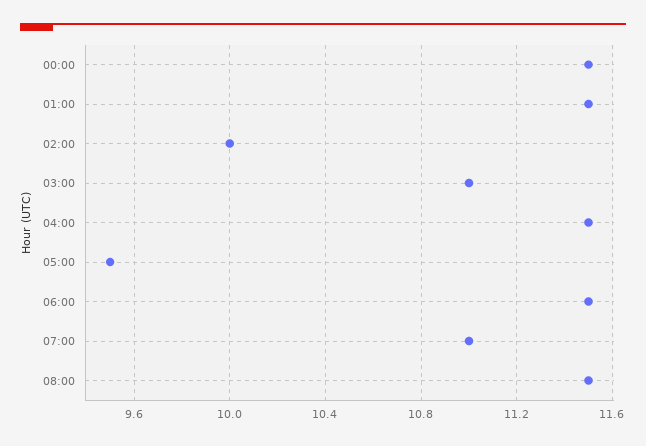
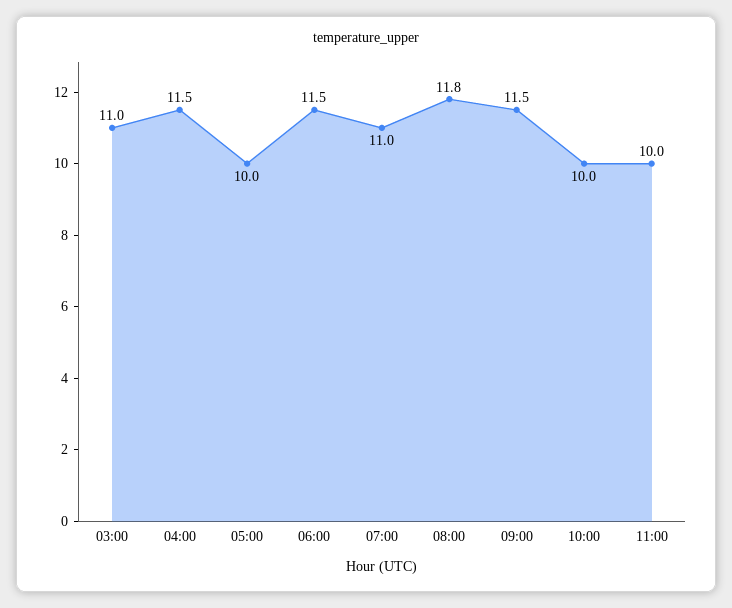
00:00: 11.5 -> none
01:00: 11.5 -> none
02:00: 10 -> none
05:00: 9.5 -> 10
08:00: 11.5 -> 11.8
09:00: none -> 11.5
10:00: none -> 10
11:00: none -> 10

